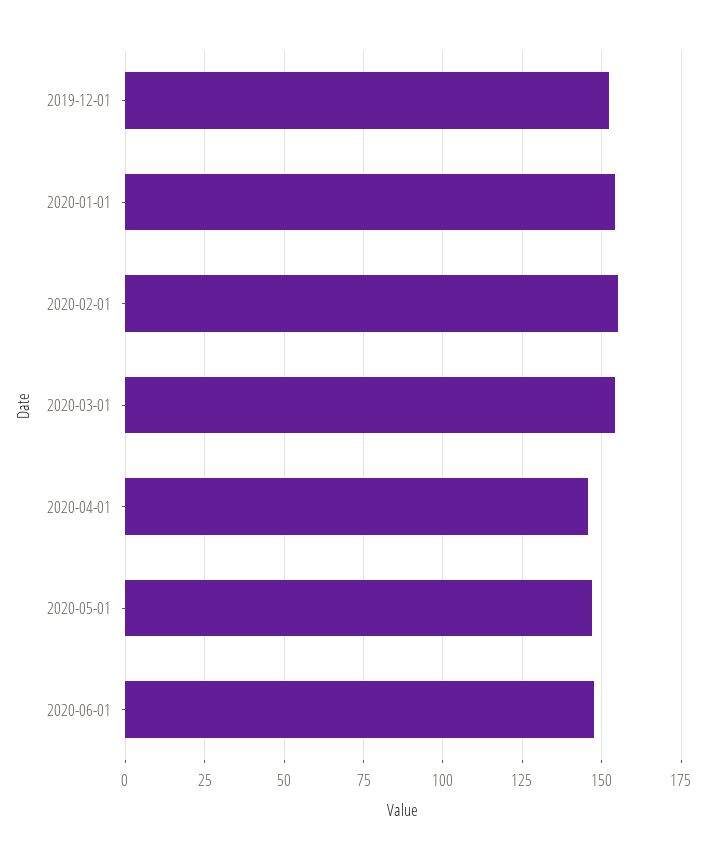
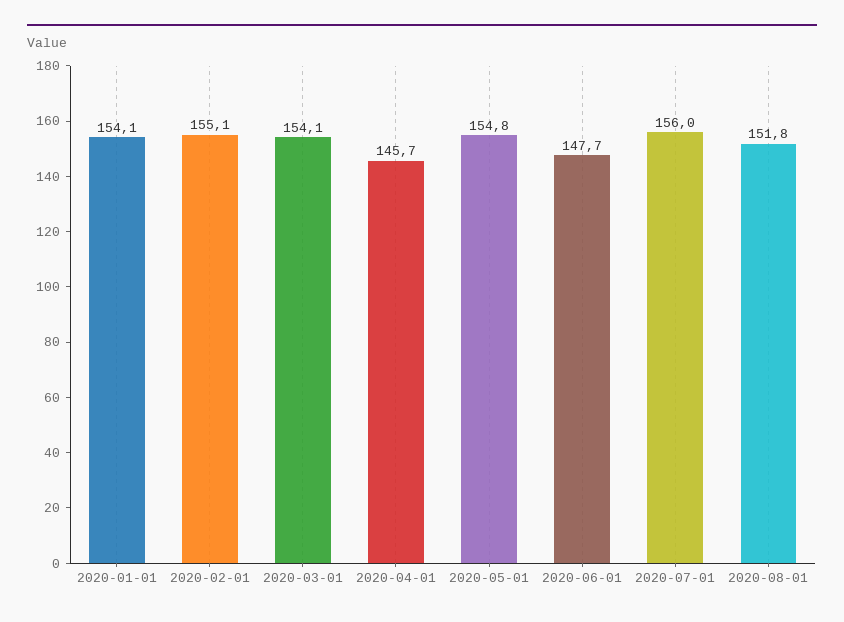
2019-12-01: 152.5 -> none
2020-05-01: 147.5 -> 154.8
2020-07-01: none -> 156
2020-08-01: none -> 151.8

